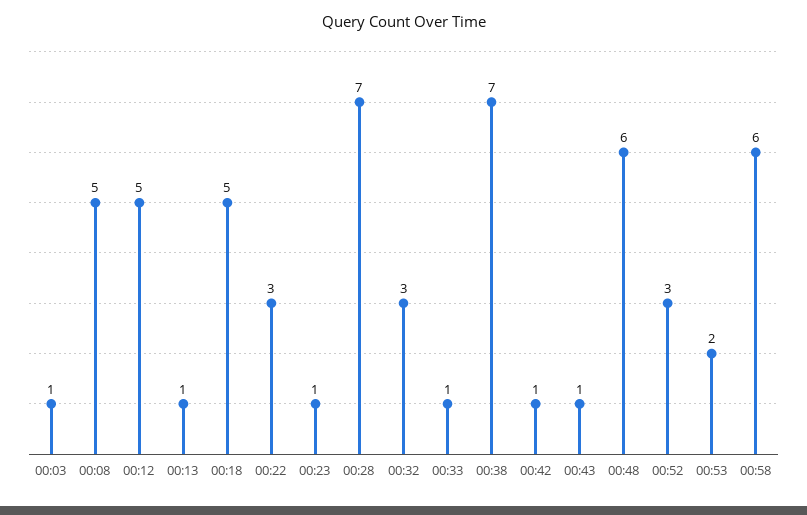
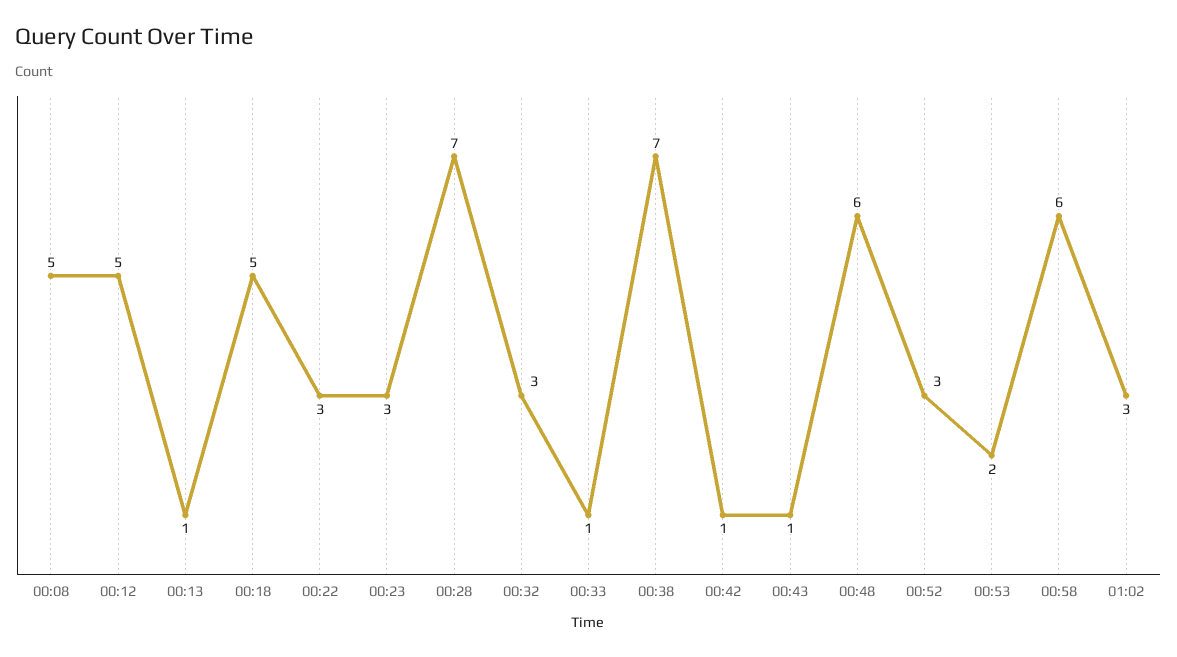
00:03: 1 -> none
00:23: 1 -> 3
01:02: none -> 3

